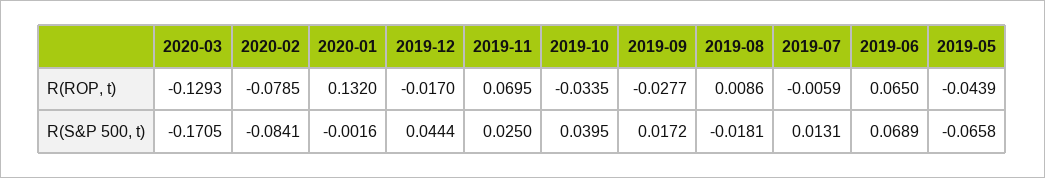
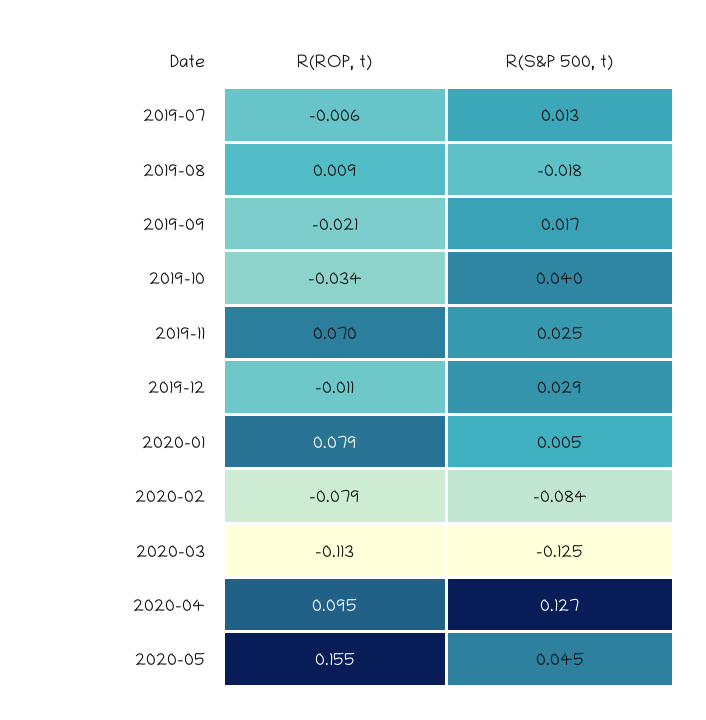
2020-03, R(ROP, t): -0.1293 -> -0.113
2020-01, R(ROP, t): 0.132 -> 0.079
2019-12, R(ROP, t): -0.017 -> -0.011
2019-09, R(ROP, t): -0.0277 -> -0.021
2019-06, R(ROP, t): 0.065 -> none
2019-05, R(ROP, t): -0.0439 -> none
2020-03, R(S&P 500, t): -0.1705 -> -0.125
2020-01, R(S&P 500, t): -0.0016 -> 0.005
2019-12, R(S&P 500, t): 0.0444 -> 0.029
2019-06, R(S&P 500, t): 0.0689 -> none
2019-05, R(S&P 500, t): -0.0658 -> none
2020-04, R(ROP, t): none -> 0.095
2020-04, R(S&P 500, t): none -> 0.127
2020-05, R(ROP, t): none -> 0.155
2020-05, R(S&P 500, t): none -> 0.045

